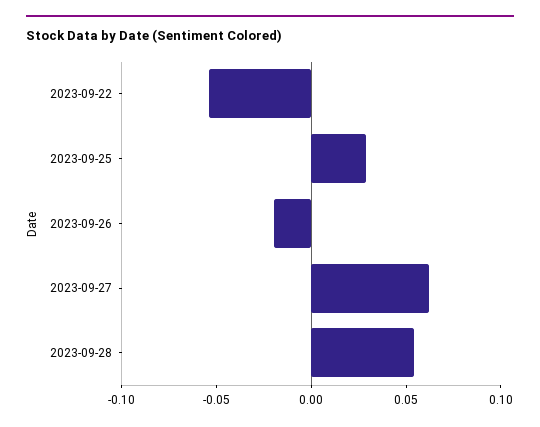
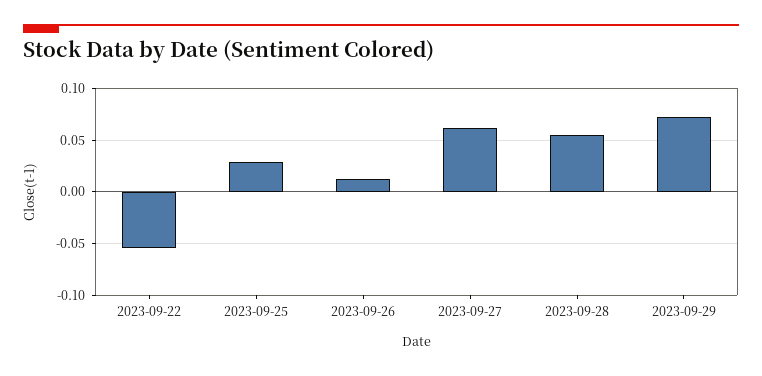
2023-09-26: -0.02 -> 0.01
2023-09-29: none -> 0.07

